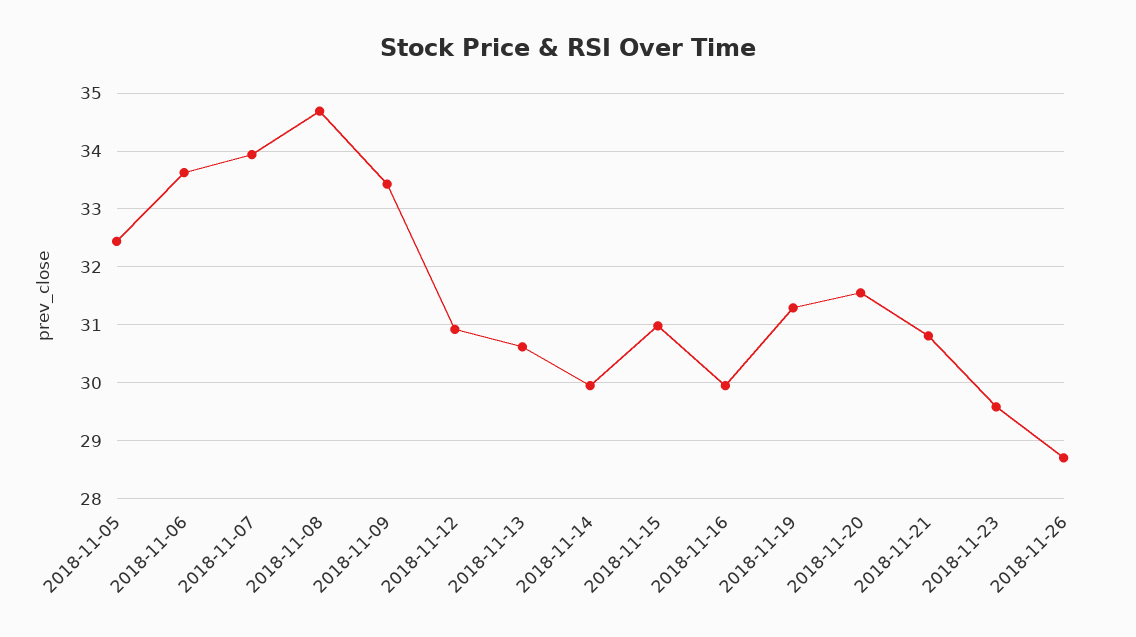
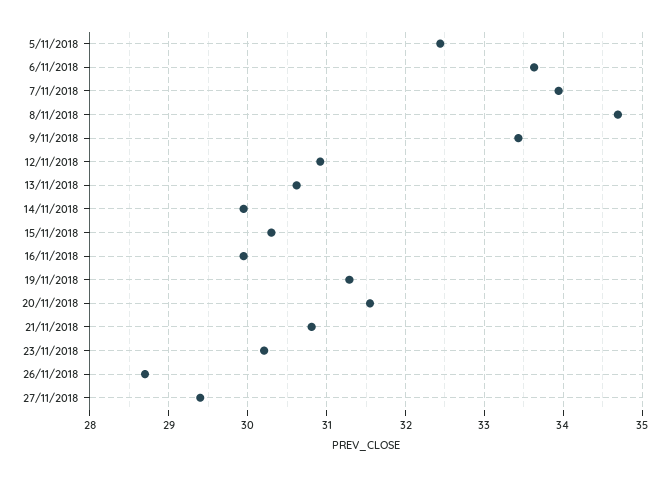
2018-11-15: 31 -> 30.3
2018-11-23: 29.6 -> 30.2
27/11/2018: none -> 29.4

